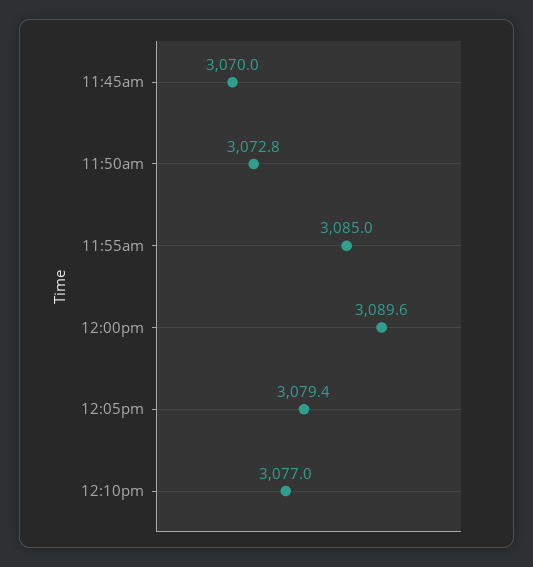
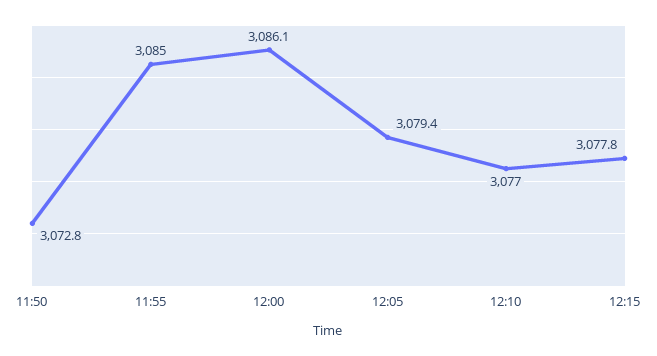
11:45am: 3070 -> none
12:00pm: 3089.6 -> 3086.1
12:15: none -> 3077.8

